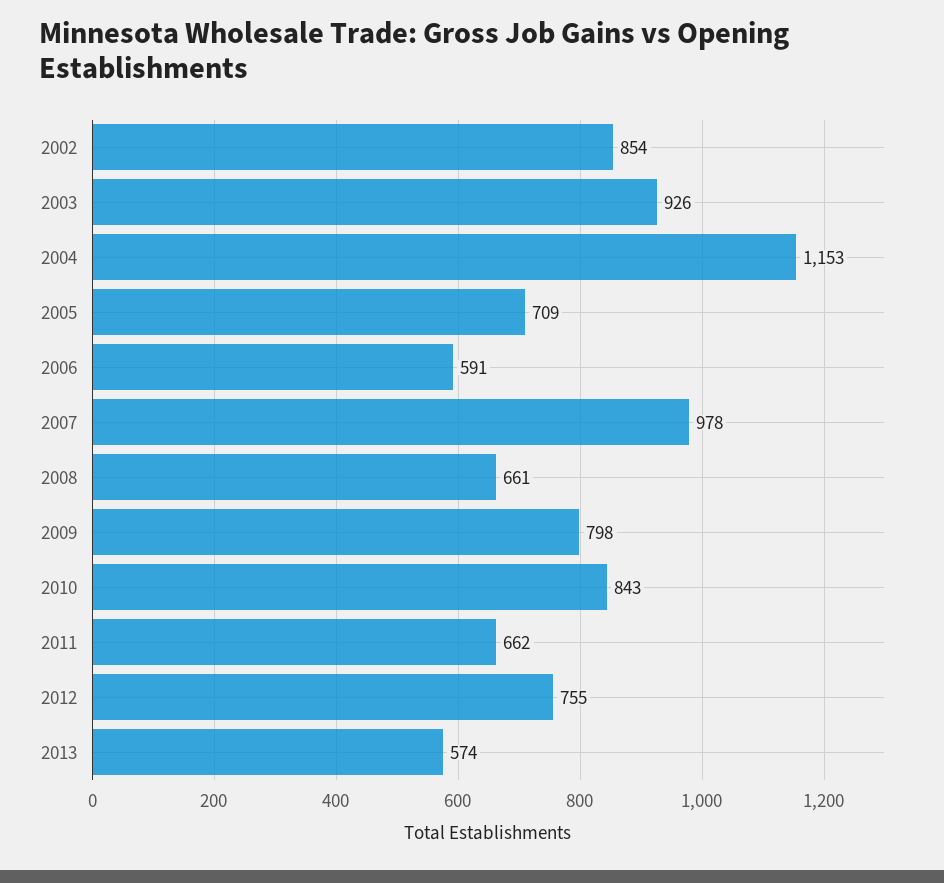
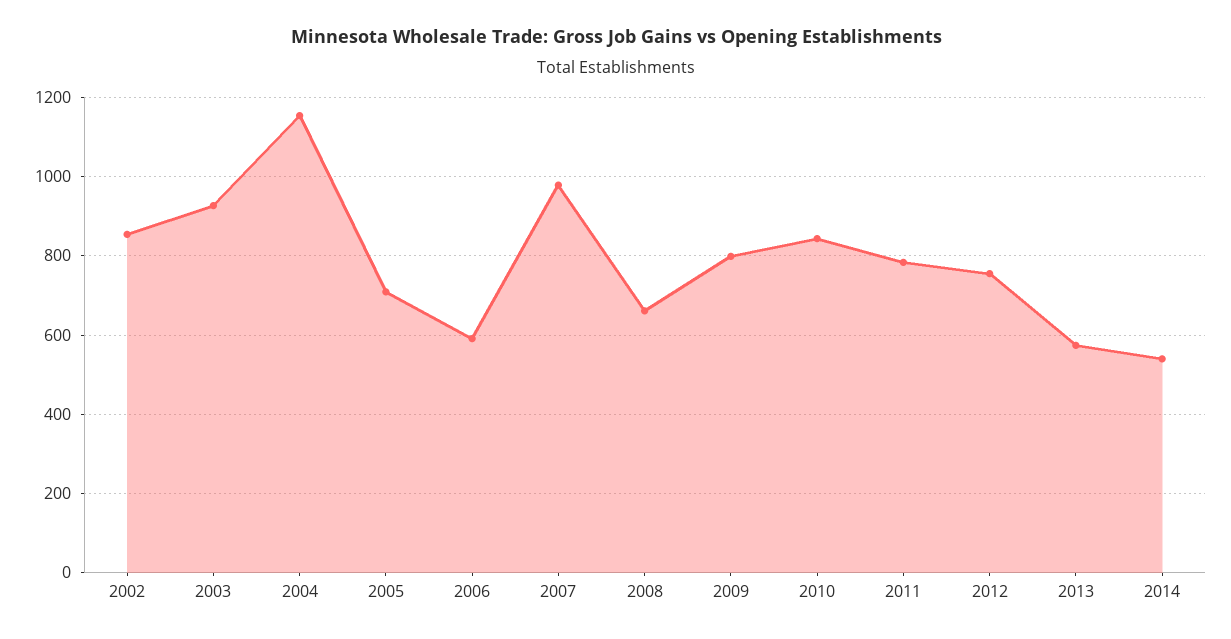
2011: 662 -> 780
2014: none -> 540

